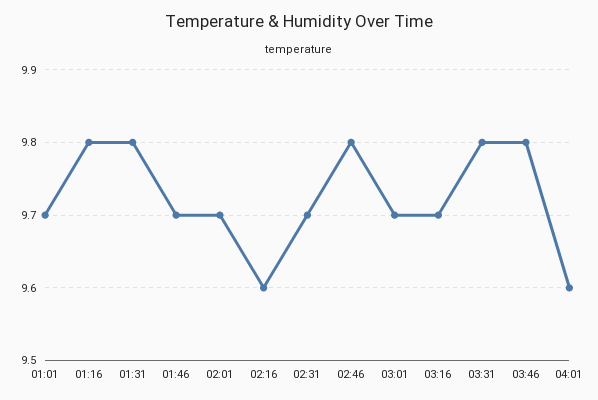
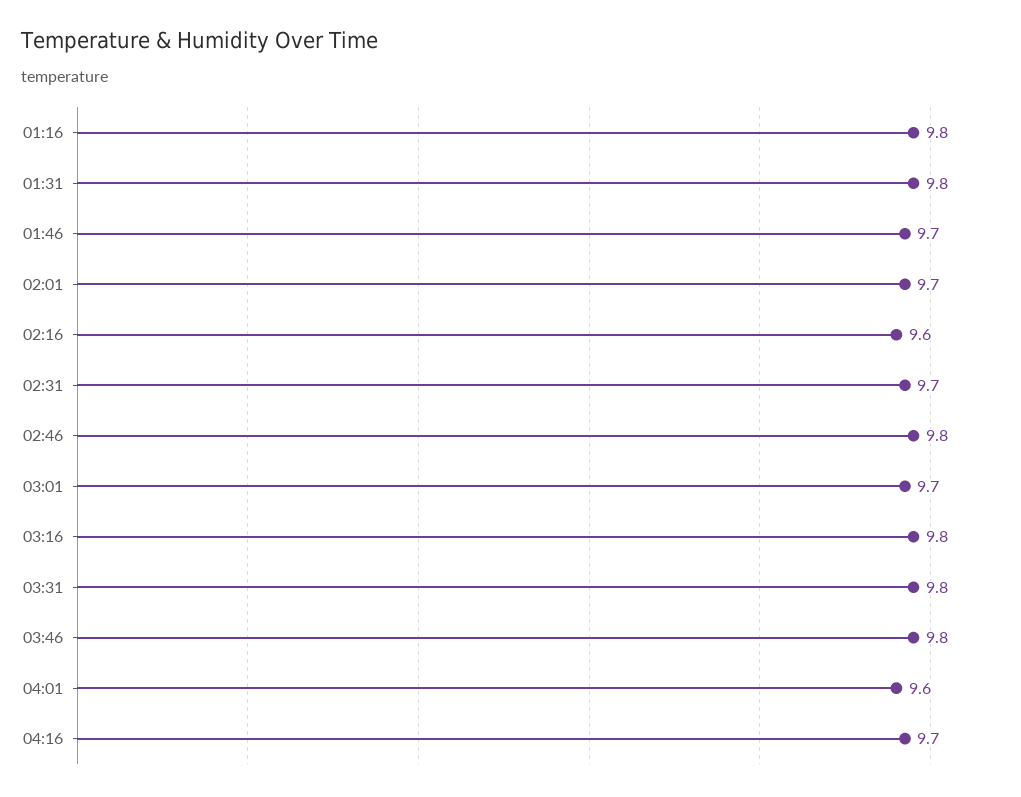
01:01: 9.7 -> none
03:16: 9.7 -> 9.8
04:16: none -> 9.7

